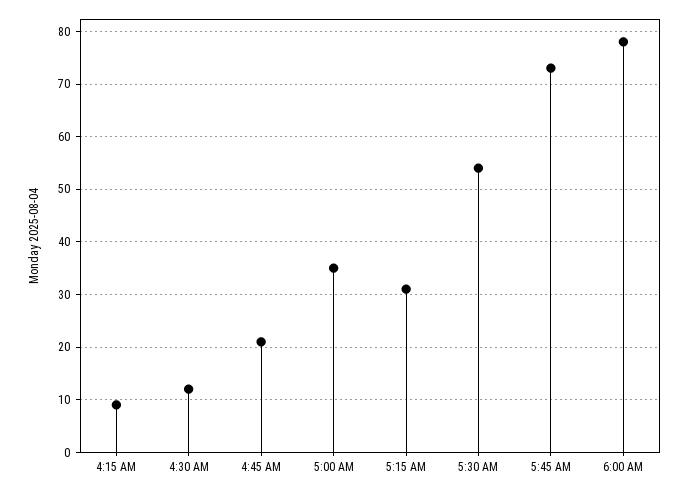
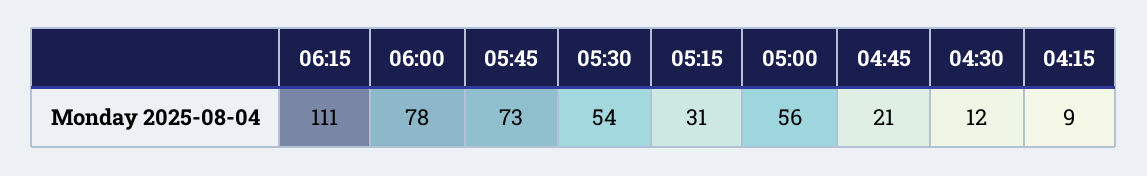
5:00 AM: 35 -> 56
06:15: none -> 111

